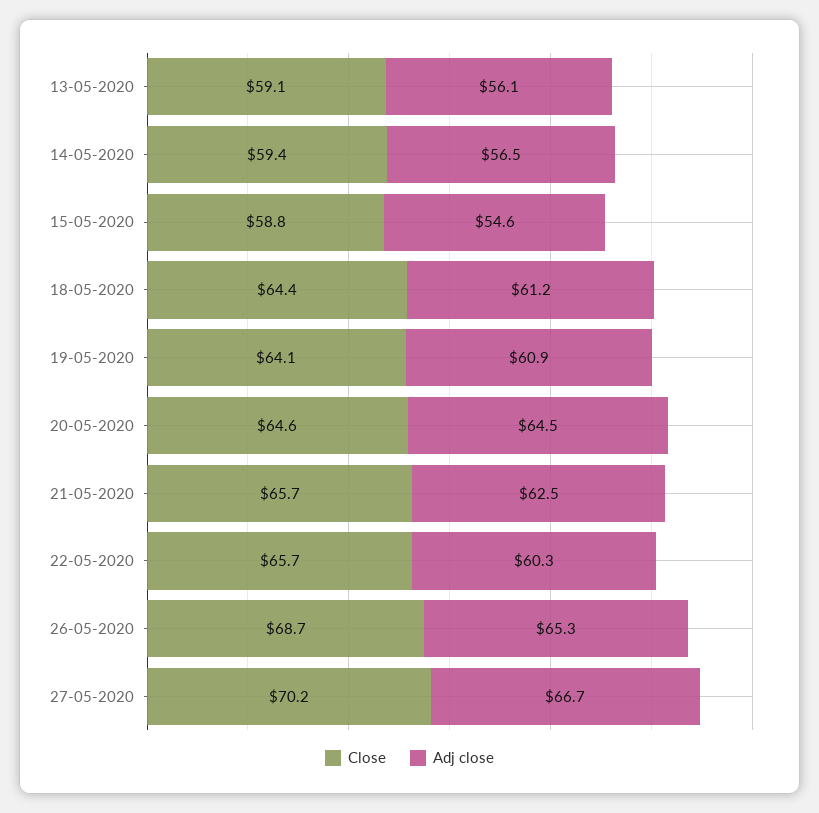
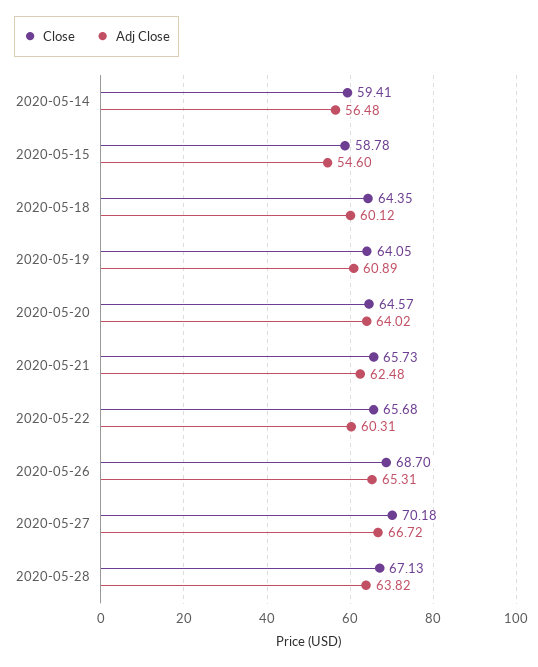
Close, 13-05-2020: 59.1 -> none
Adj close, 13-05-2020: 56.1 -> none
Adj close, 18-05-2020: 61.2 -> 60.12
Adj close, 20-05-2020: 64.5 -> 64.02
Close, 2020-05-28: none -> 67.13
Adj close, 2020-05-28: none -> 63.82

